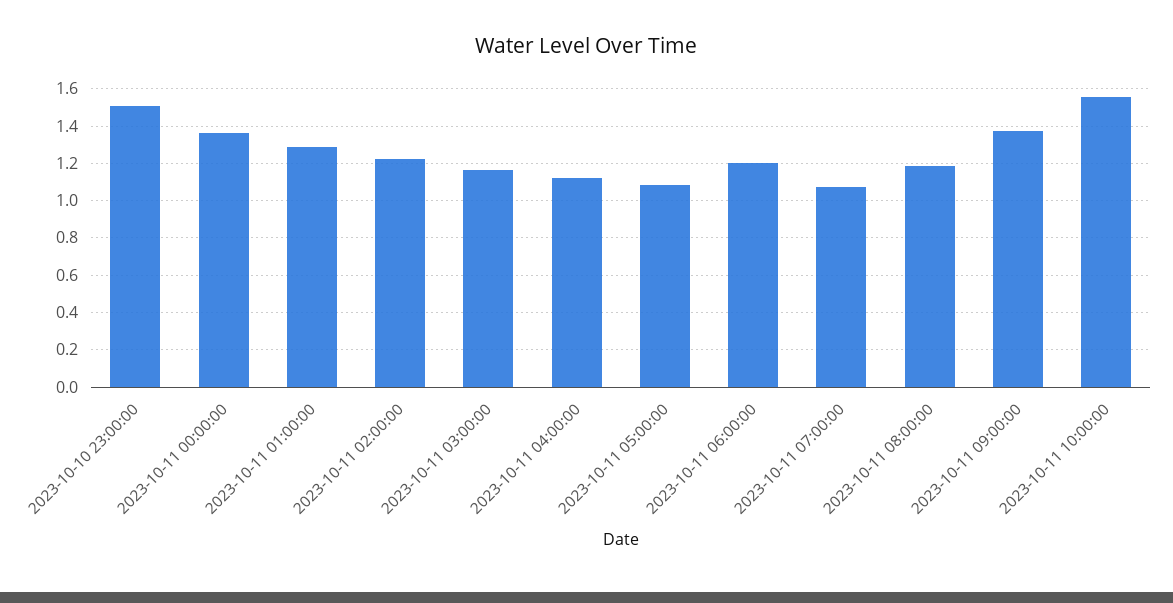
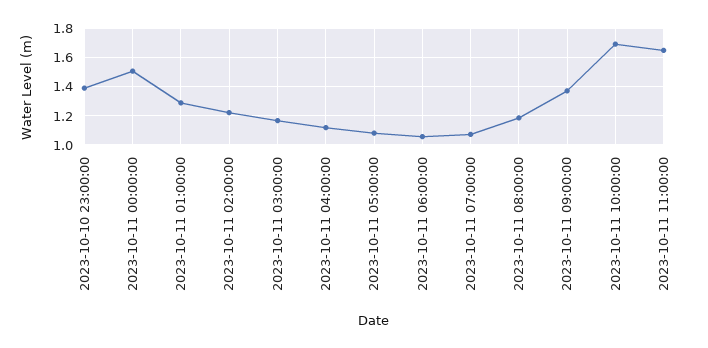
2023-10-10 23:00:00: 1.5 -> 1.4
2023-10-11 00:00:00: 1.35 -> 1.5
2023-10-11 06:00:00: 1.2 -> 1.05
2023-10-11 10:00:00: 1.55 -> 1.7
2023-10-11 11:00:00: none -> 1.65

